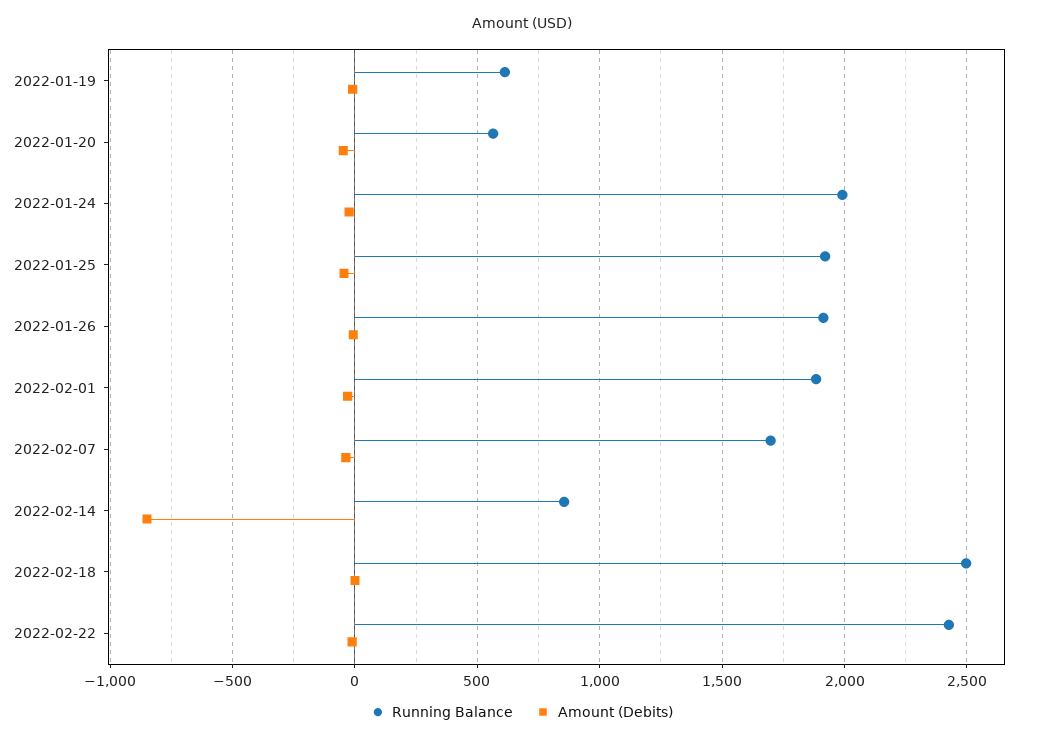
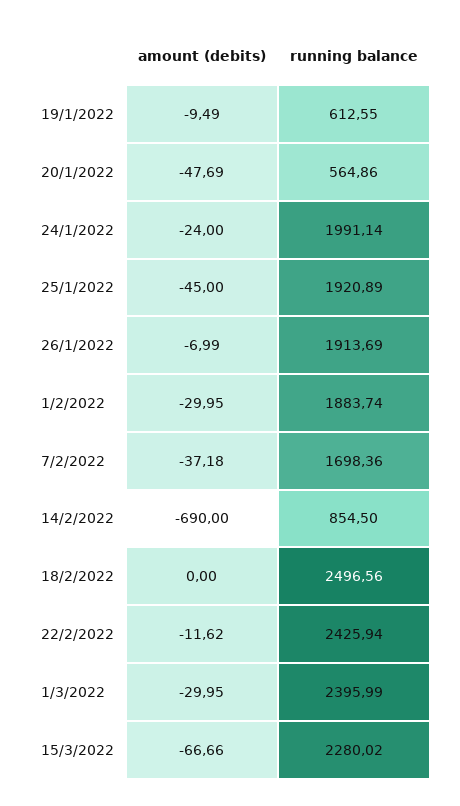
Amount (Debits), 2022-02-14: -850 -> -690
Amount (Debits), 1/3/2022: none -> -29.95
Running Balance, 1/3/2022: none -> 2395.99
Amount (Debits), 15/3/2022: none -> -66.66
Running Balance, 15/3/2022: none -> 2280.02

